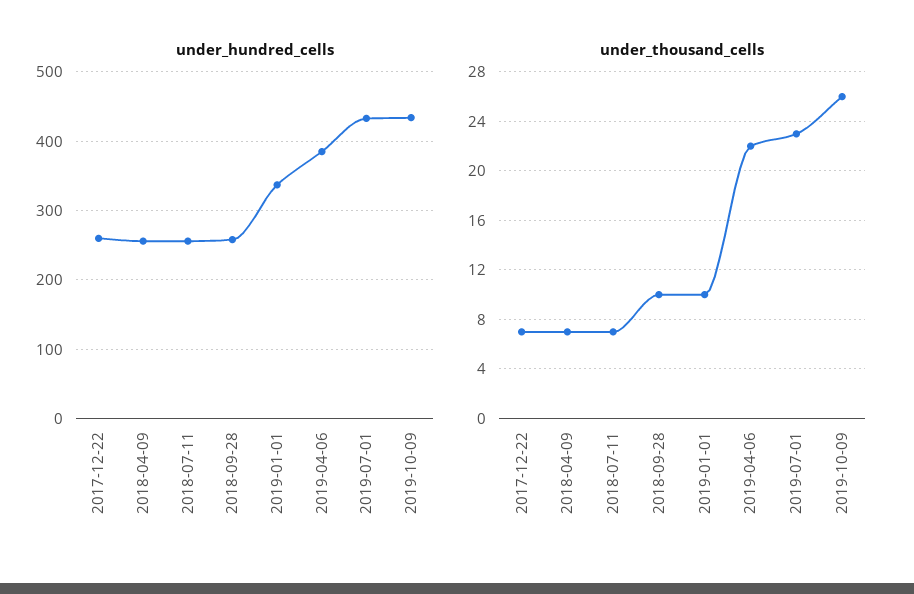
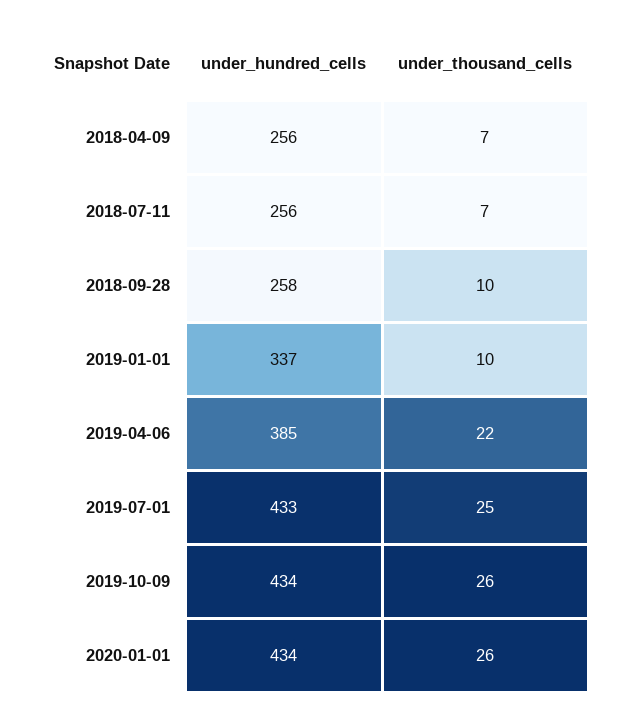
under_hundred_cells, 2017-12-22: 260 -> none
under_thousand_cells, 2017-12-22: 7 -> none
under_thousand_cells, 2019-07-01: 23 -> 25
under_hundred_cells, 2020-01-01: none -> 434
under_thousand_cells, 2020-01-01: none -> 26

